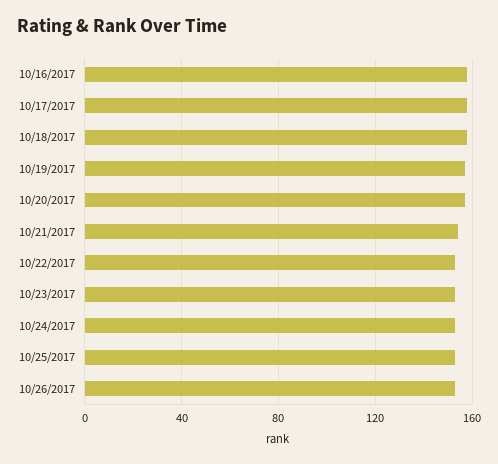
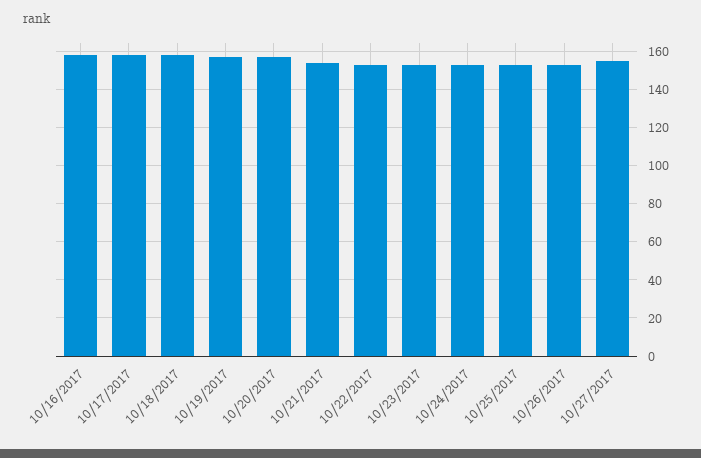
10/27/2017: none -> 155

